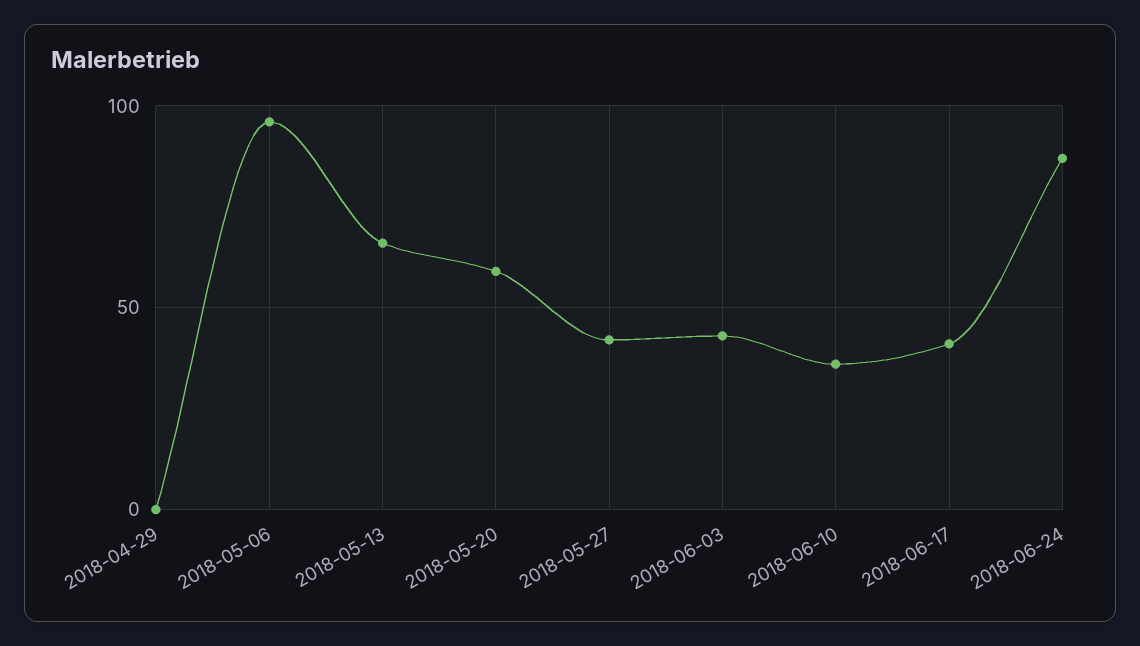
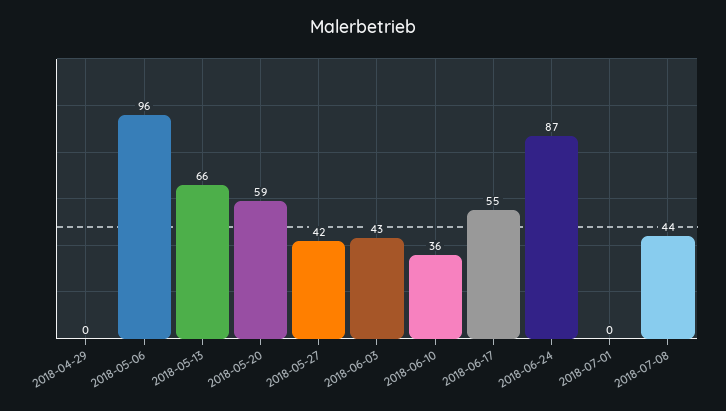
2018-06-17: 40 -> 55
2018-07-01: none -> 0
2018-07-08: none -> 44

